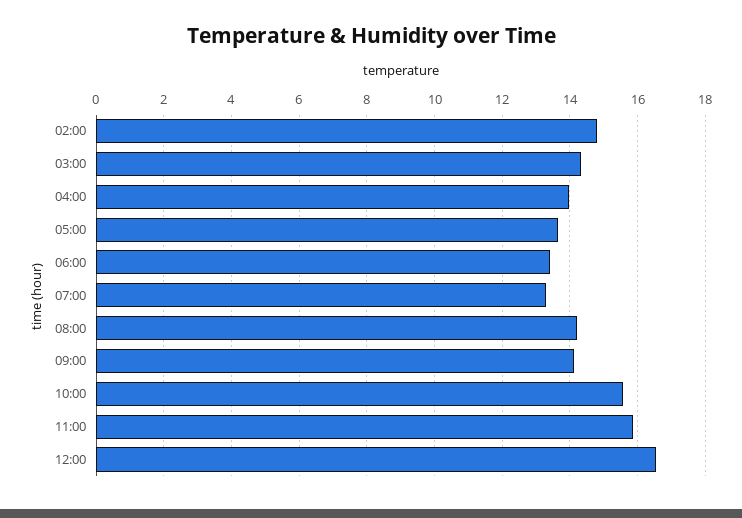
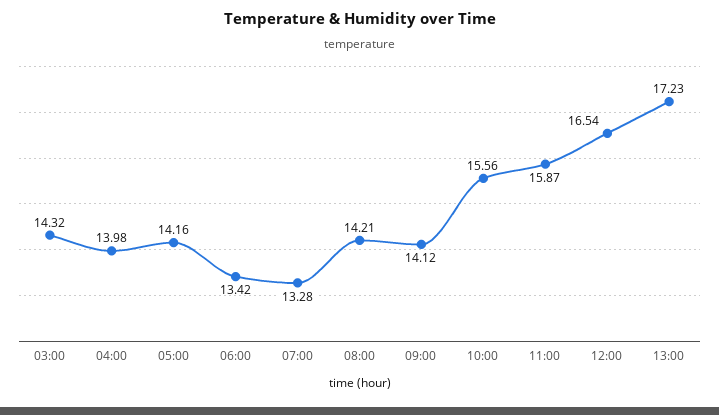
02:00: 14.8 -> none
05:00: 13.6 -> 14.16
13:00: none -> 17.23

